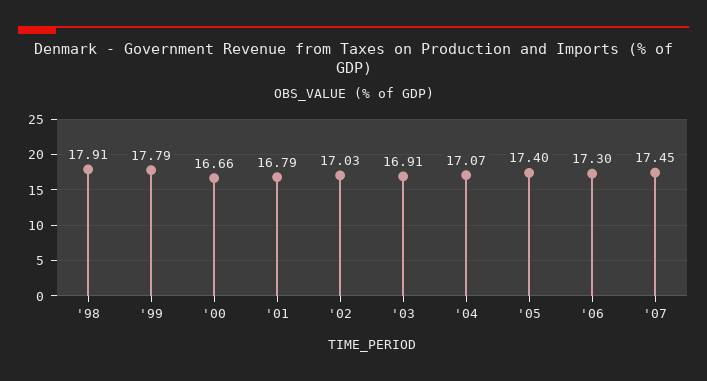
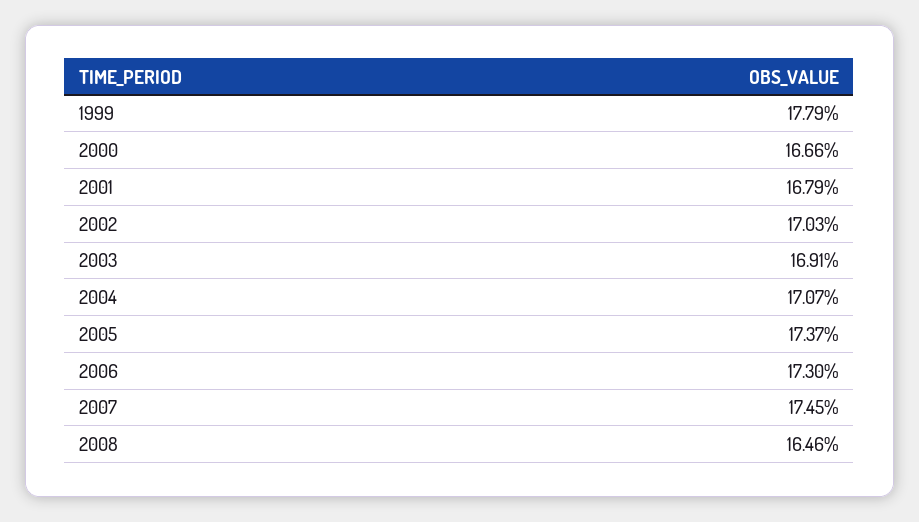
'98: 17.91 -> none
'05: 17.4 -> 17.37
2008: none -> 16.46

